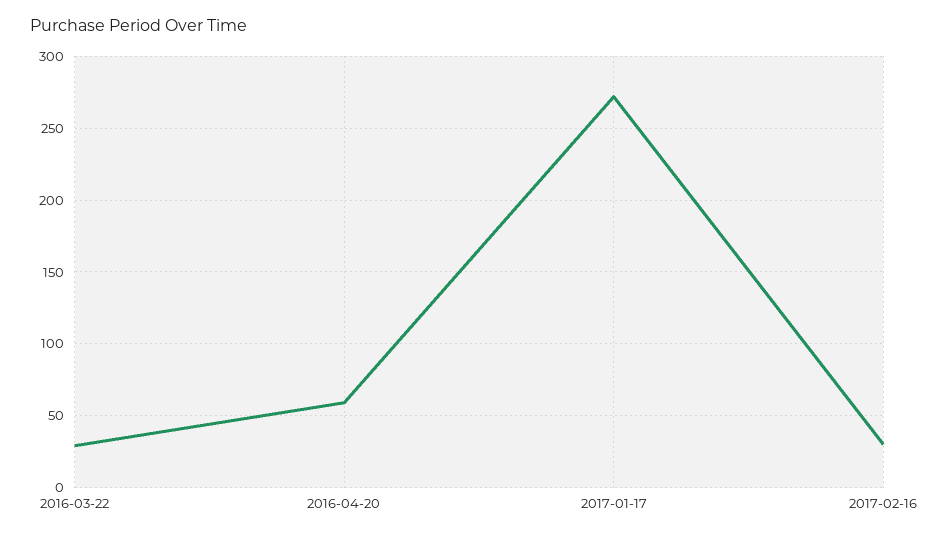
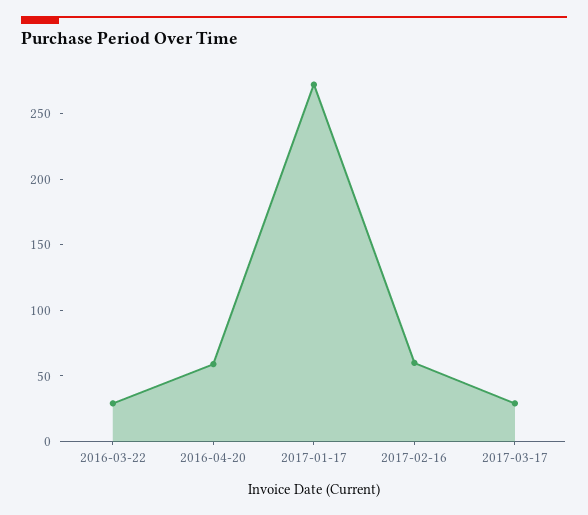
2017-02-16: 30 -> 60
2017-03-17: none -> 30

